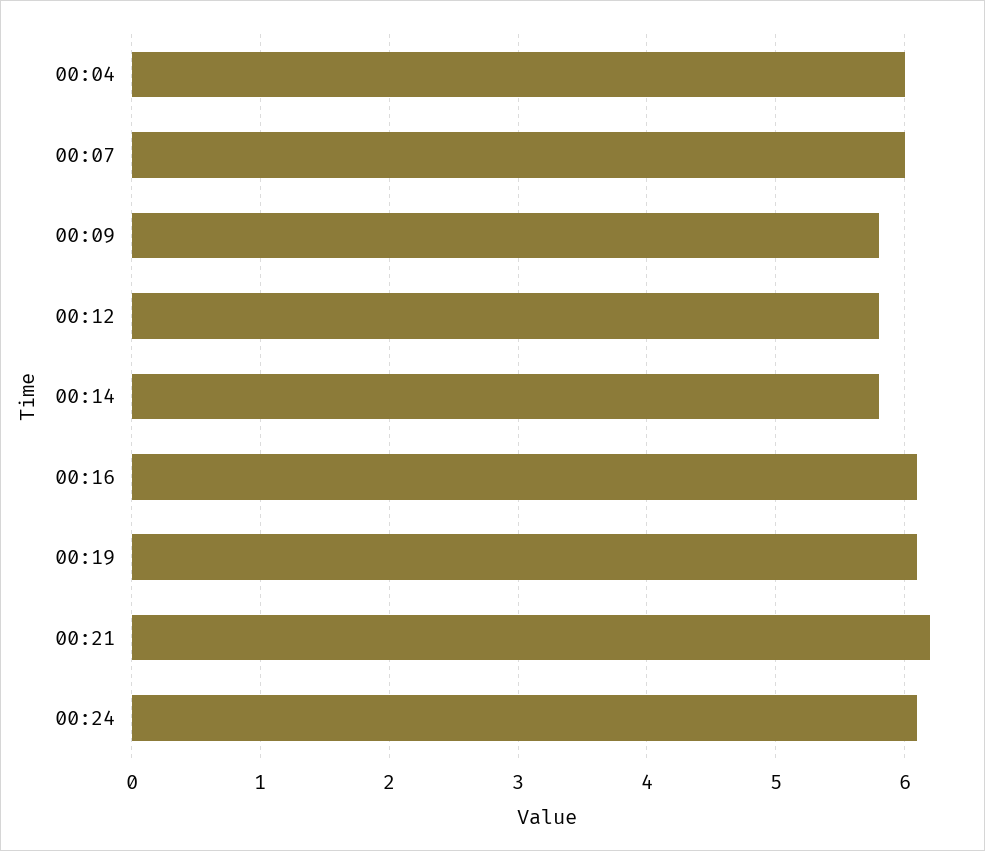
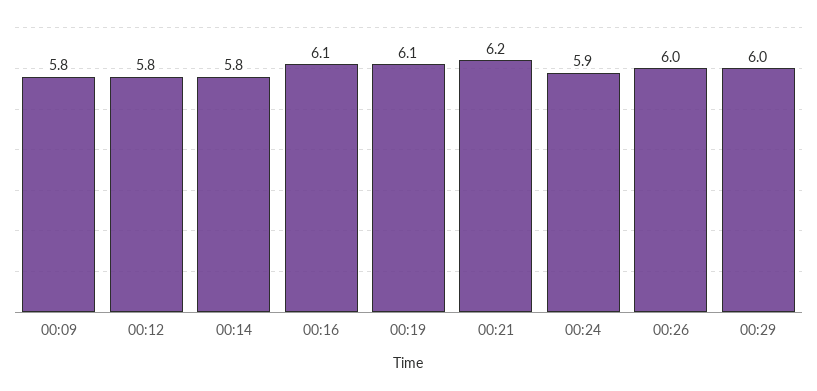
00:04: 6 -> none
00:07: 6 -> none
00:24: 6.1 -> 5.9
00:26: none -> 6
00:29: none -> 6

